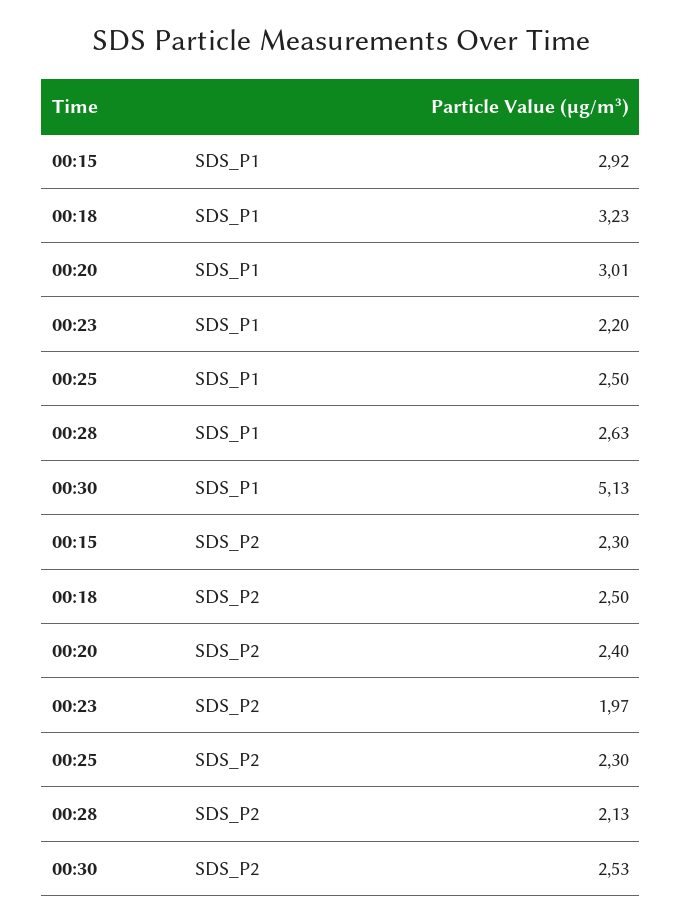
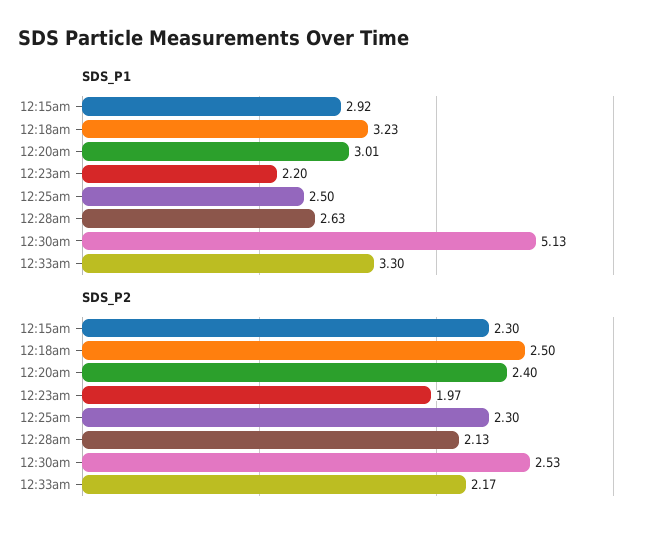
SDS_P1, 12:33am: none -> 3.3
SDS_P2, 12:33am: none -> 2.17

